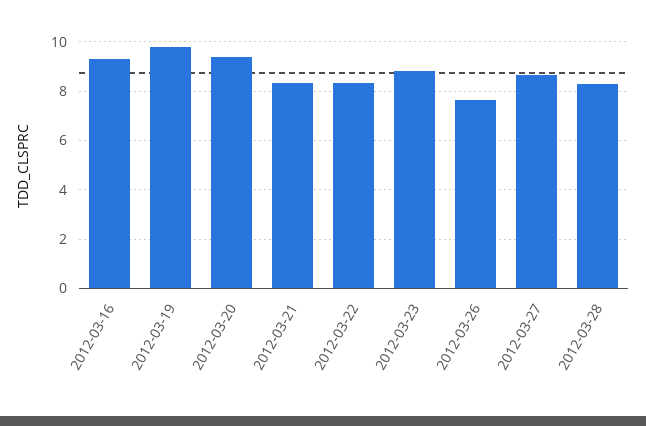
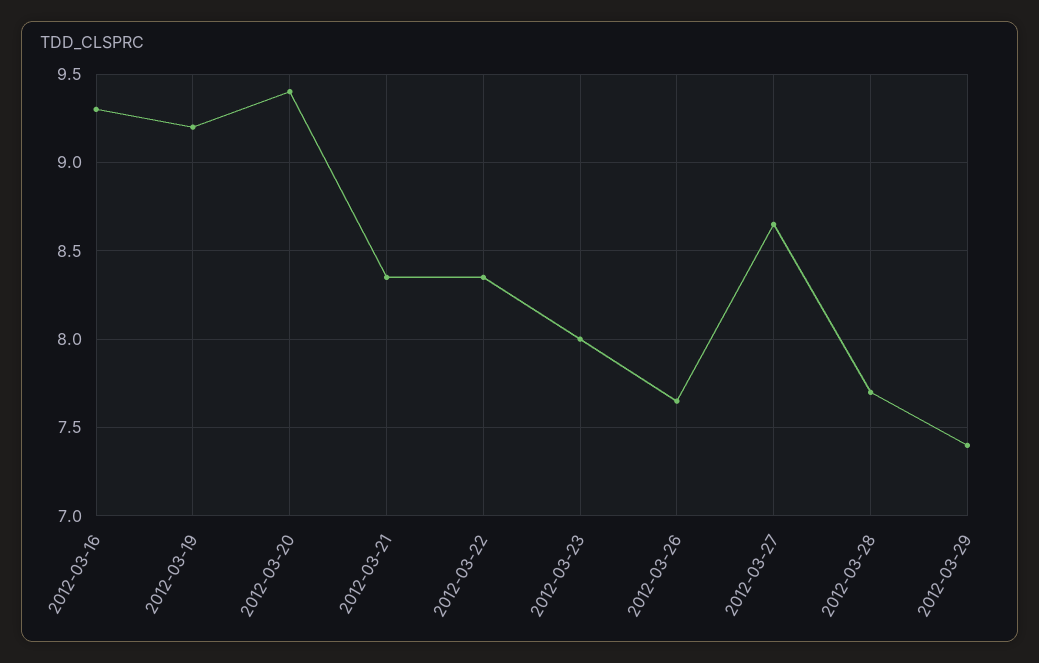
2012-03-19: 9.75 -> 9.2
2012-03-23: 8.75 -> 8
2012-03-28: 8.25 -> 7.7
2012-03-29: none -> 7.4

